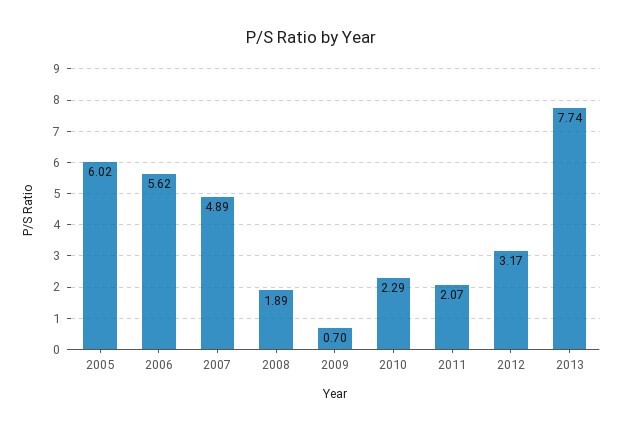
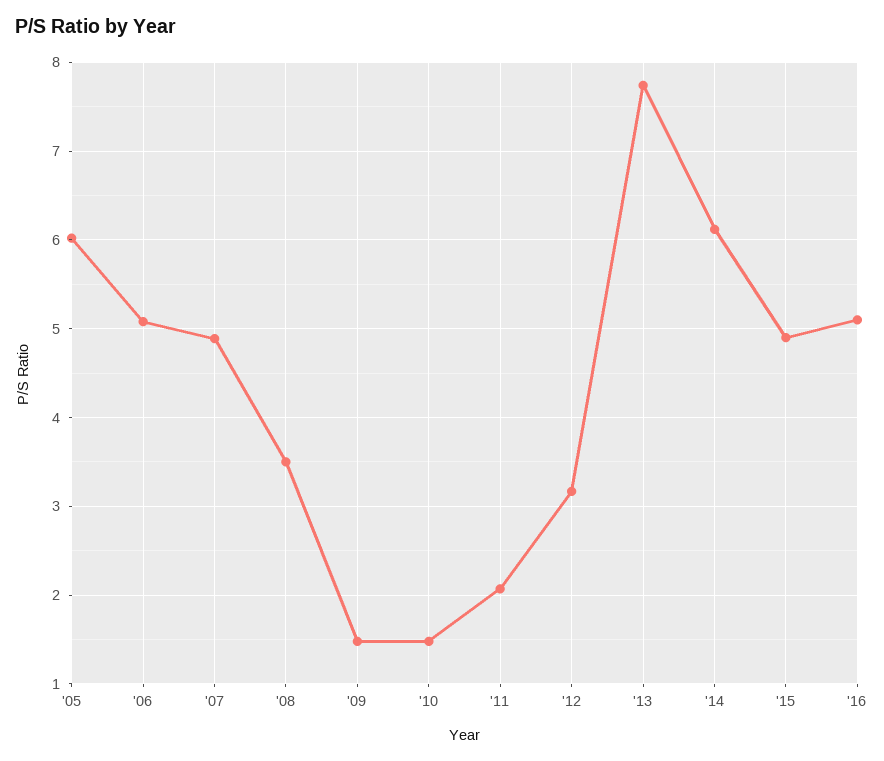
2006: 5.62 -> 5.1
2008: 1.89 -> 3.5
2009: 0.7 -> 1.5
2010: 2.29 -> 1.5
'14: none -> 6.1
'15: none -> 4.9
'16: none -> 5.1

